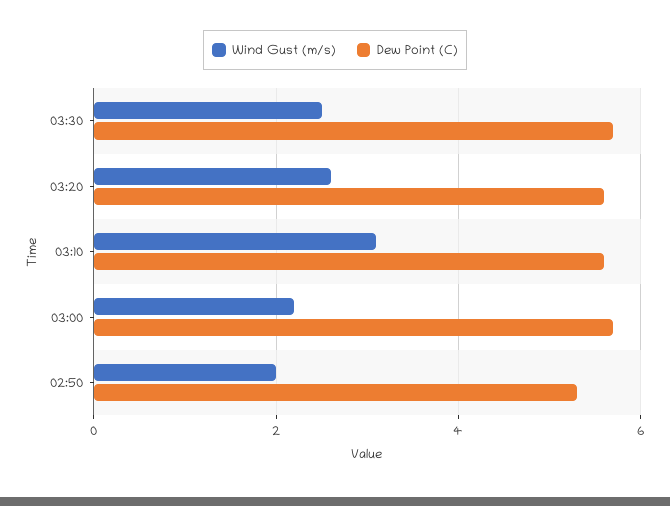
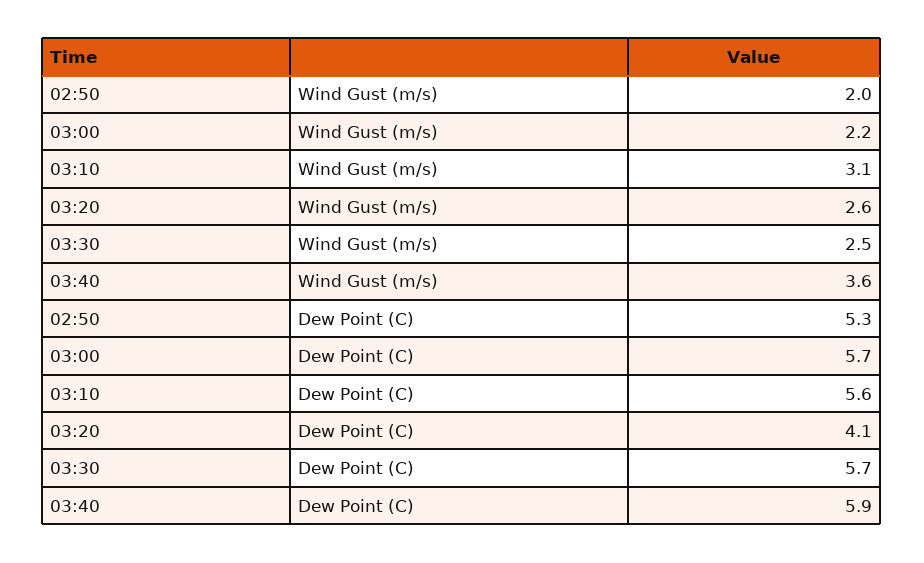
Dew Point (C), 03:20: 5.5 -> 4.1
Wind Gust (m/s), 03:40: none -> 3.6
Dew Point (C), 03:40: none -> 5.9

